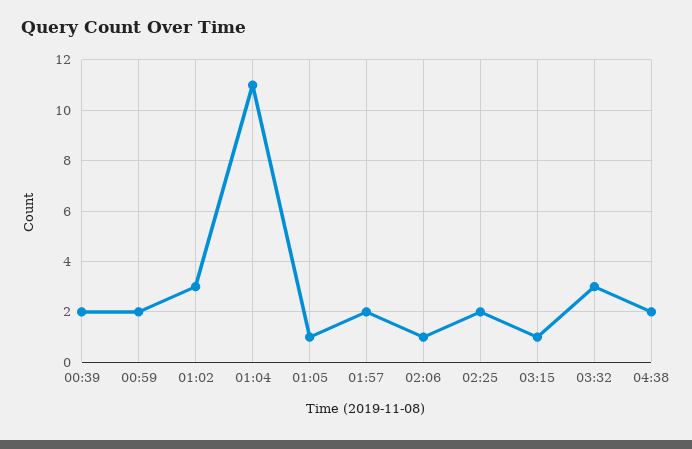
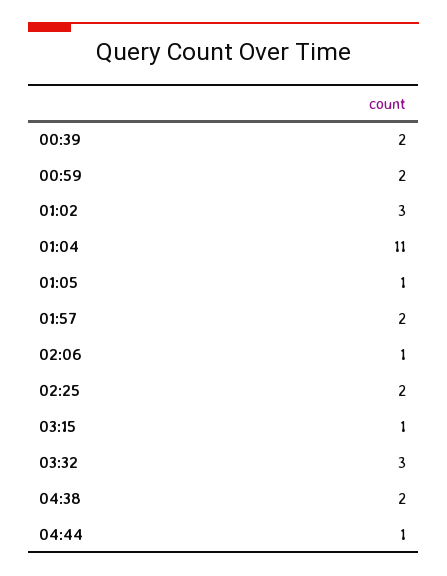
04:44: none -> 1

